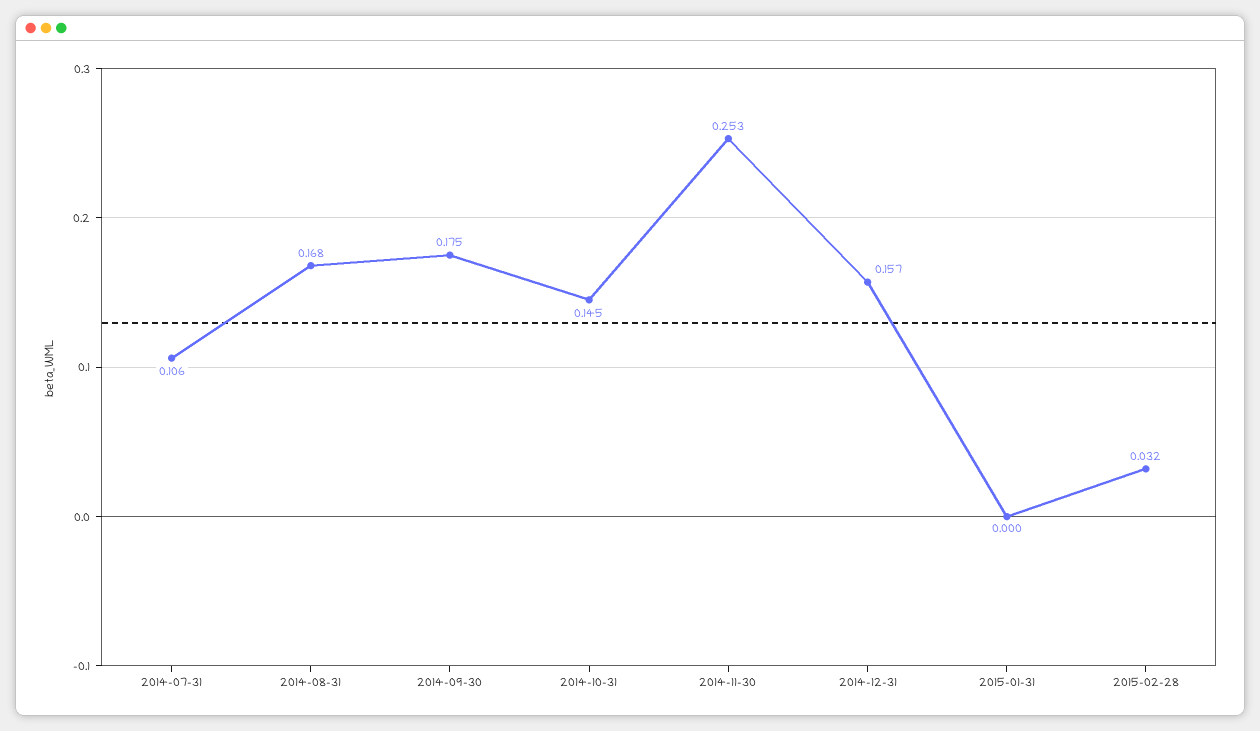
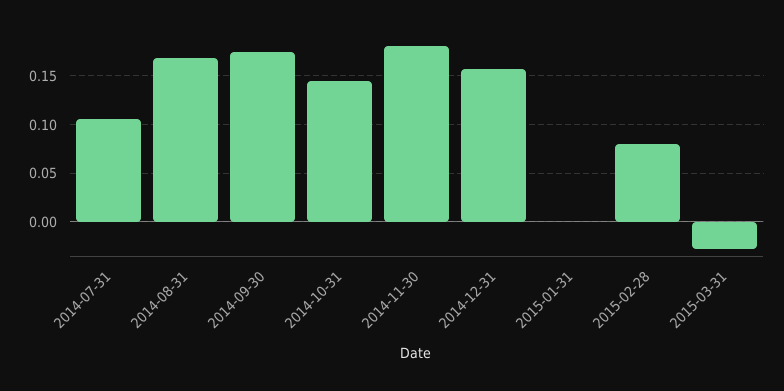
2014-11-30: 0.253 -> 0.18
2015-02-28: 0.032 -> 0.08
2015-03-31: none -> -0.03

